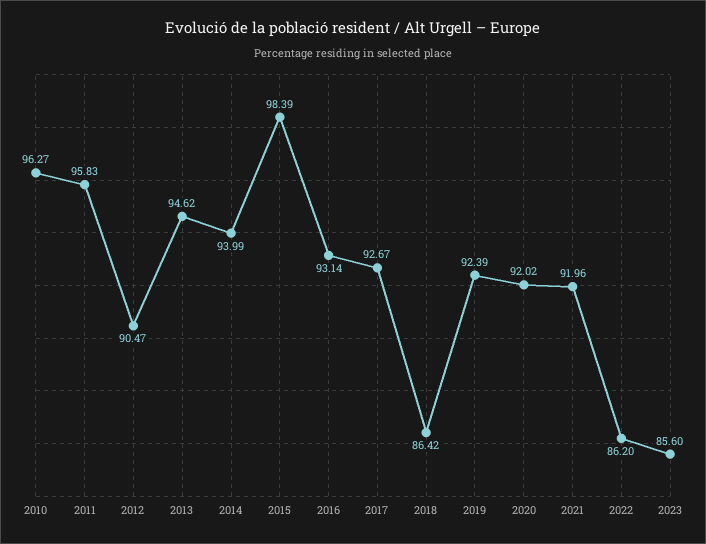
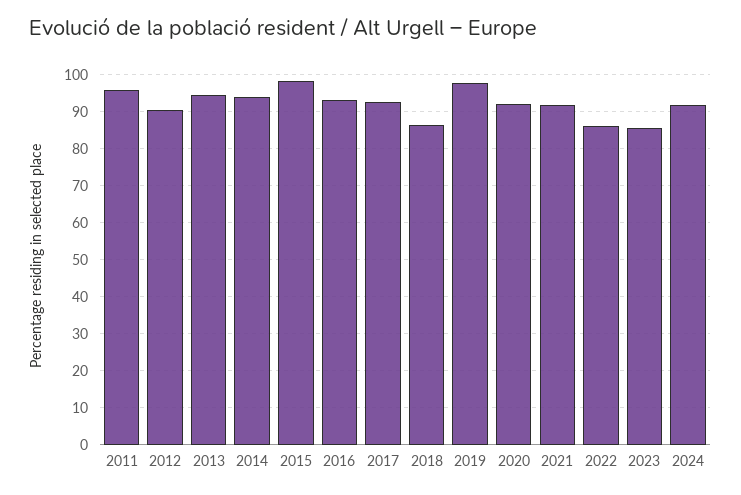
2010: 96.27 -> none
2019: 92.39 -> 98
2024: none -> 92

